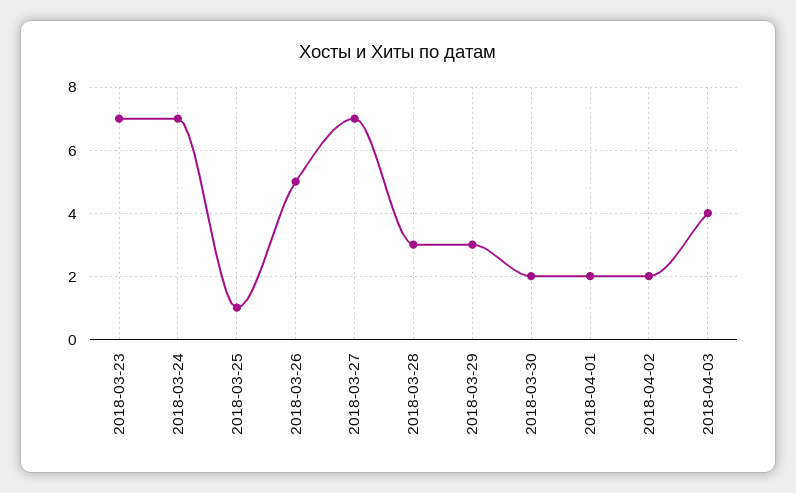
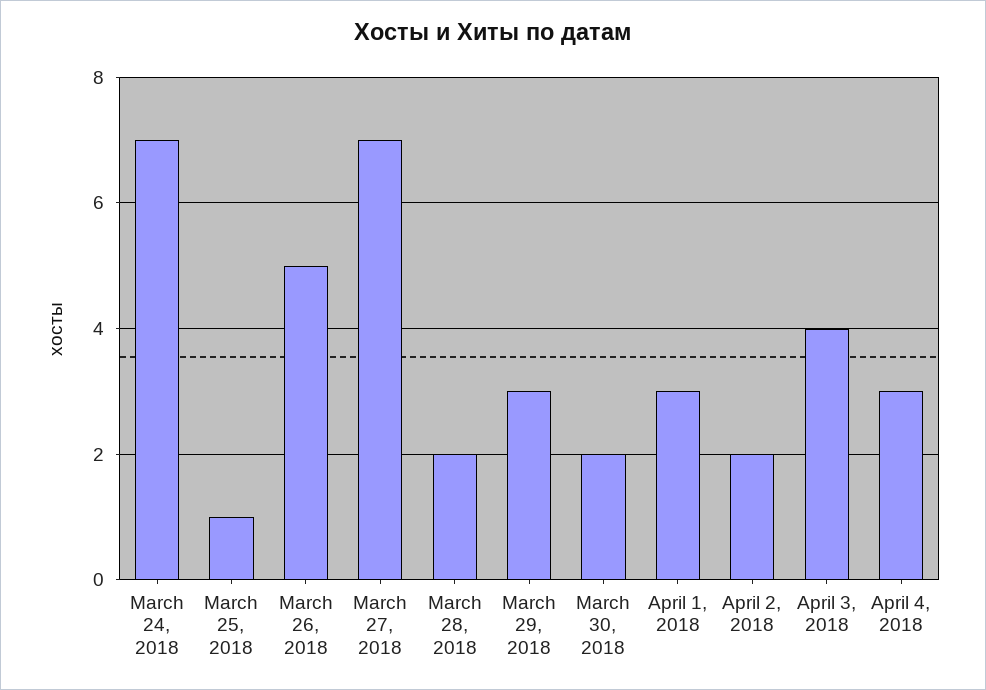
2018-03-23: 7 -> none
2018-03-28: 3 -> 2
2018-04-01: 2 -> 3
April 4, 2018: none -> 3

